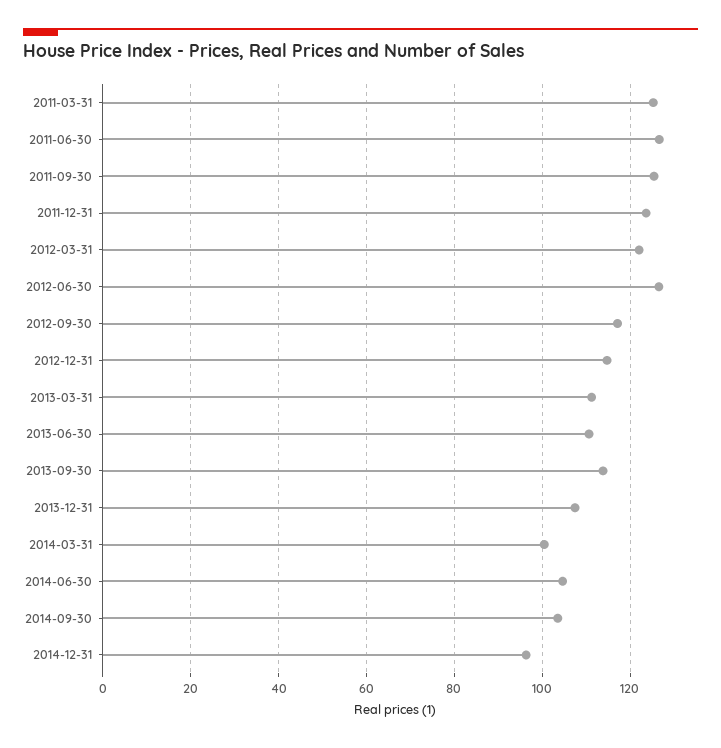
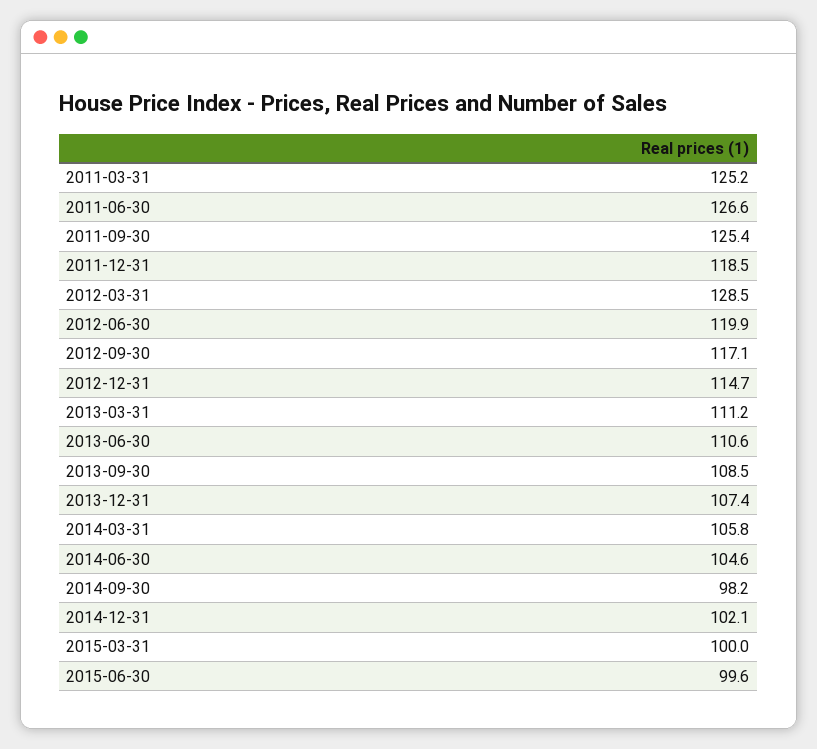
2011-12-31: 124 -> 118.5
2012-03-31: 122 -> 128.5
2012-06-30: 126 -> 119.9
2013-09-30: 114 -> 108.5
2014-03-31: 100 -> 105.8
2014-09-30: 104 -> 98.2
2014-12-31: 96 -> 102.1
2015-03-31: none -> 100
2015-06-30: none -> 99.6

